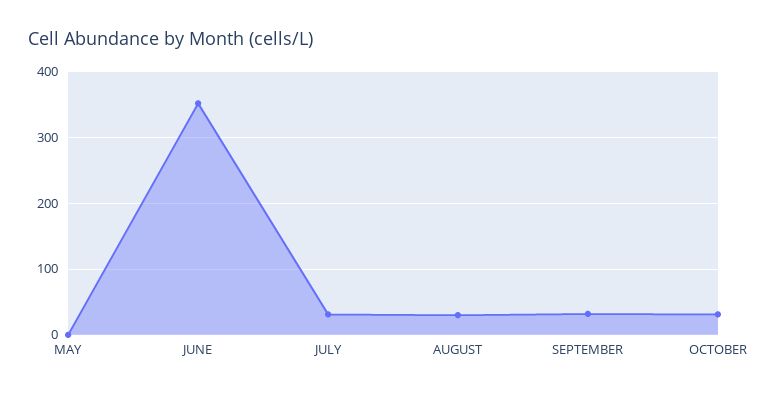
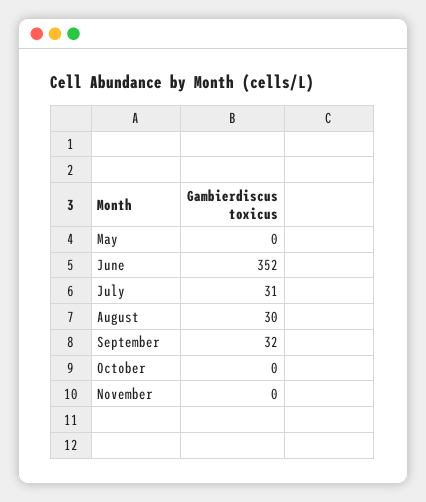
OCTOBER: 30 -> 0
November: none -> 0

